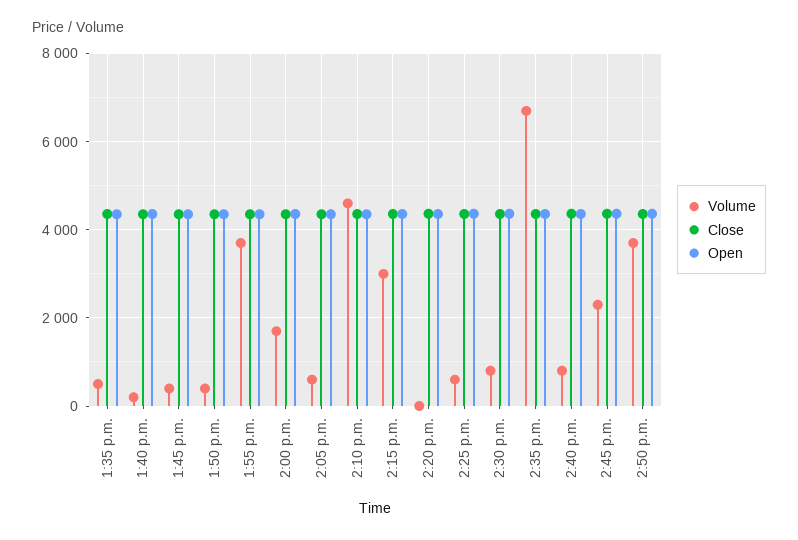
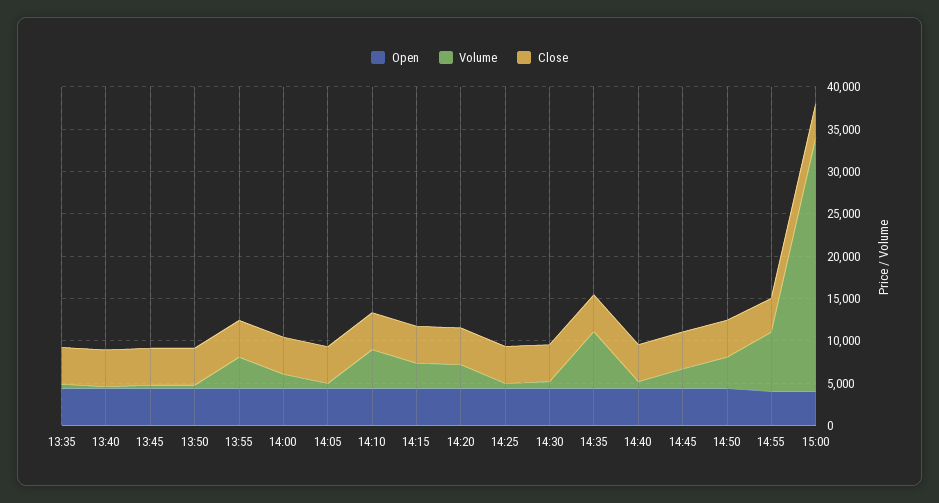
Volume, 2:20 p.m.: 0 -> 3000
Open, 14:55: none -> 4000
Volume, 14:55: none -> 7000
Close, 14:55: none -> 4000
Open, 15:00: none -> 4000
Volume, 15:00: none -> 30000
Close, 15:00: none -> 4000

